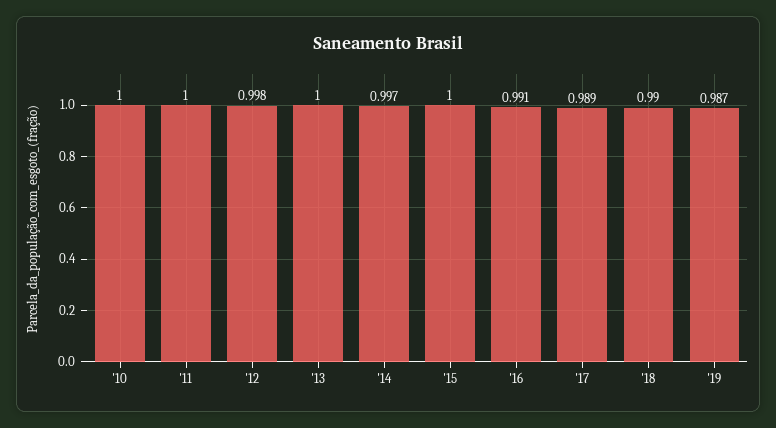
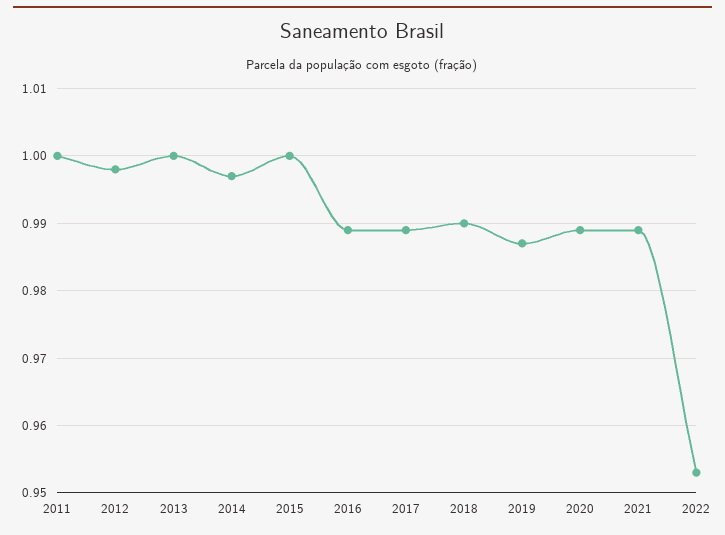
'10: 1 -> none
'16: 0.991 -> 0.989
2020: none -> 0.989
2021: none -> 0.989
2022: none -> 0.953

